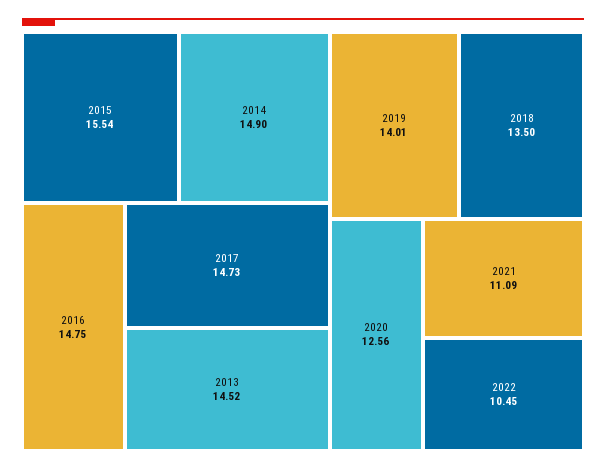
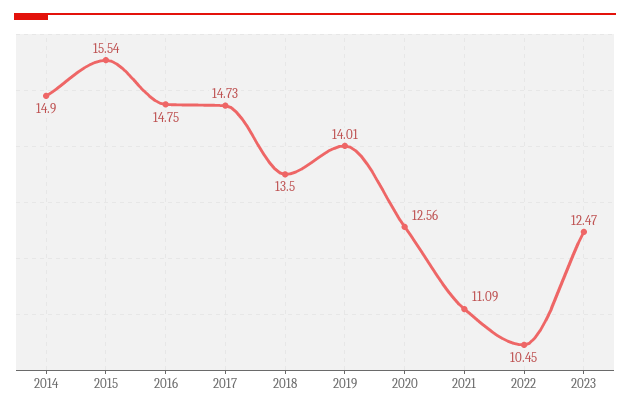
2013: 14.52 -> none
2023: none -> 12.47

